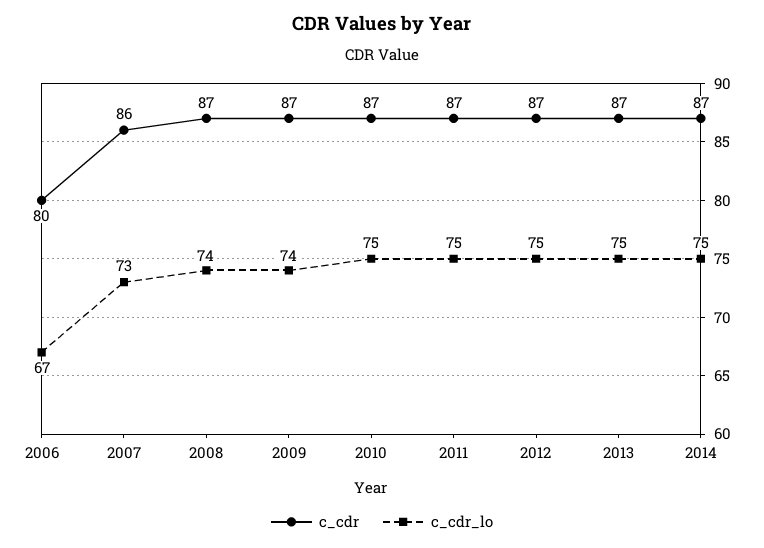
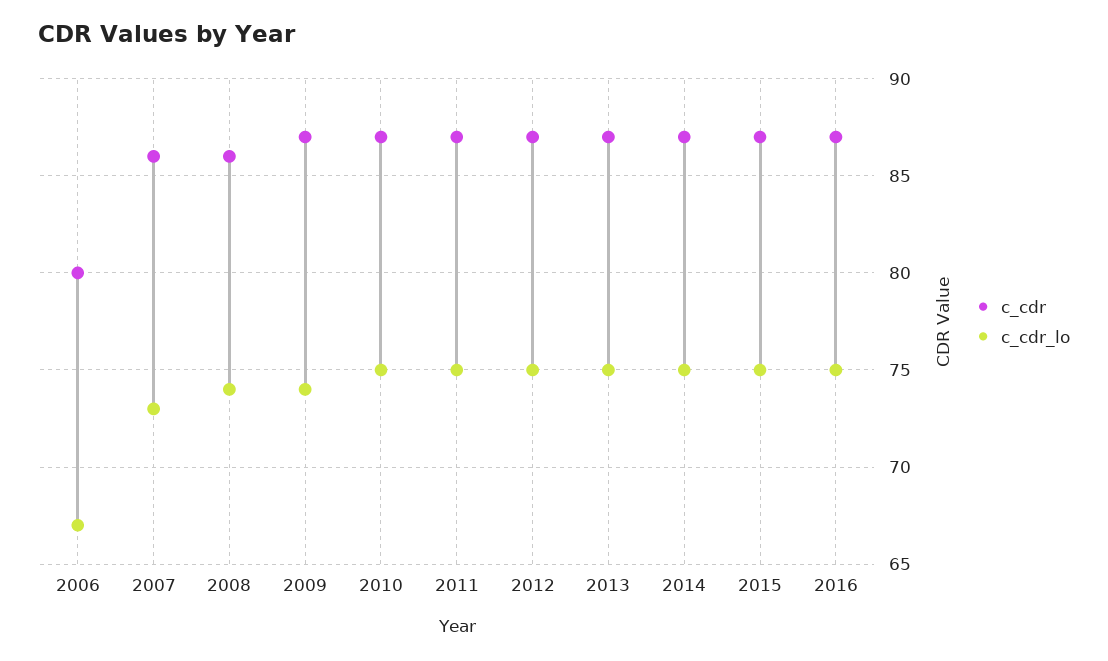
c_cdr, 2008: 87 -> 86
c_cdr, 2015: none -> 87
c_cdr_lo, 2015: none -> 75
c_cdr, 2016: none -> 87
c_cdr_lo, 2016: none -> 75

